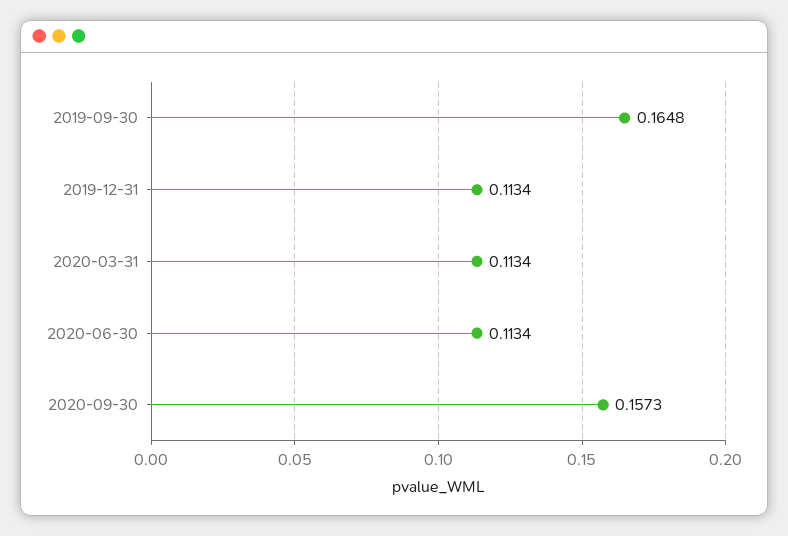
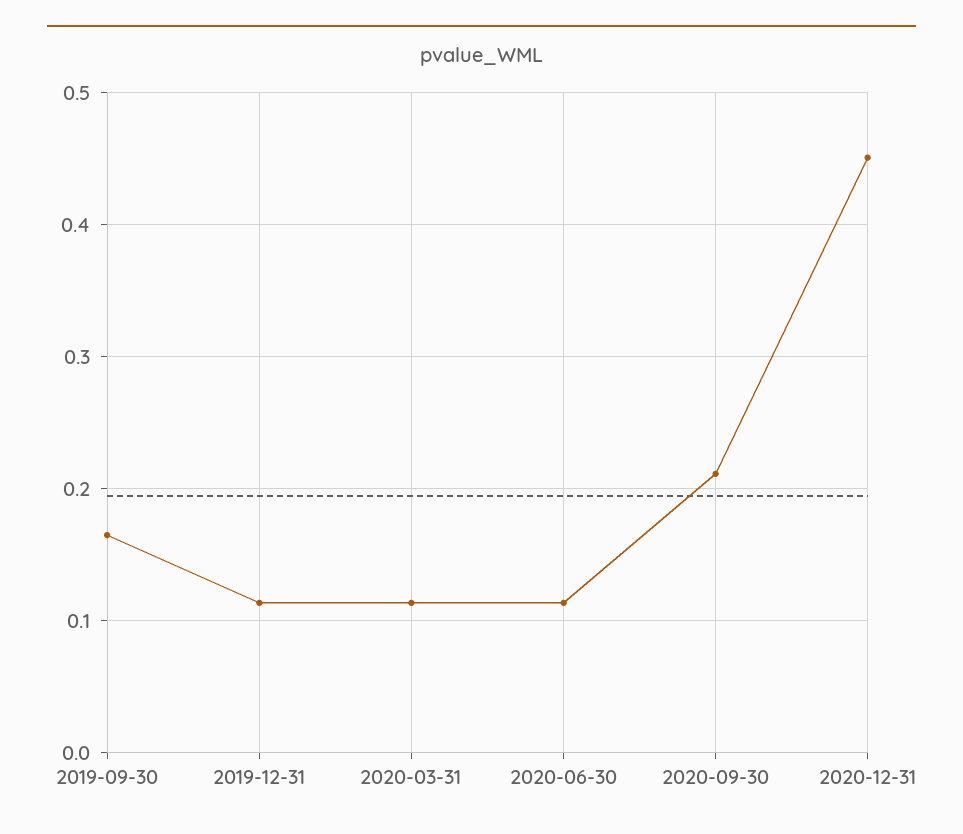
2020-09-30: 0.1573 -> 0.21
2020-12-31: none -> 0.45

